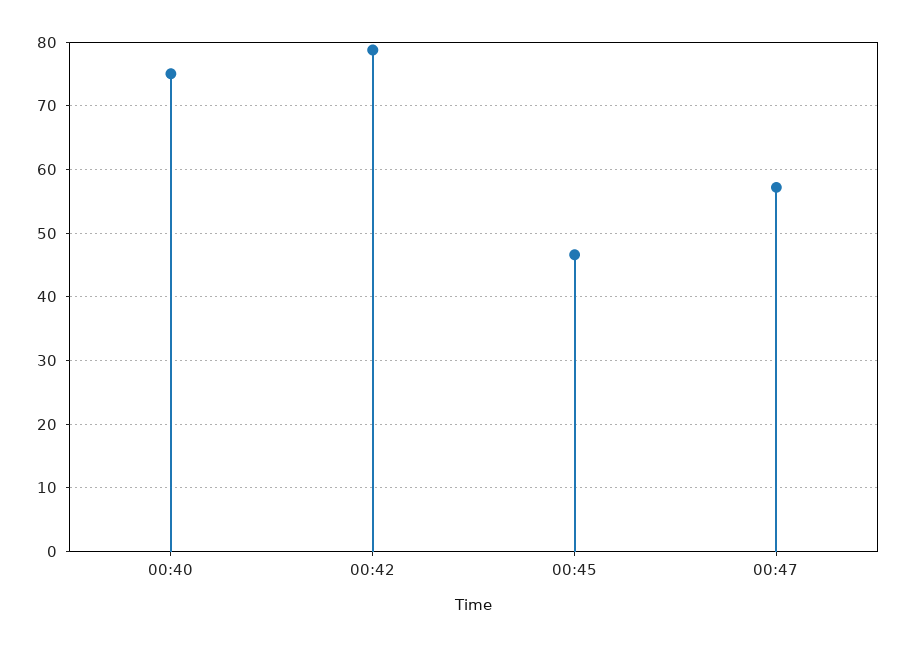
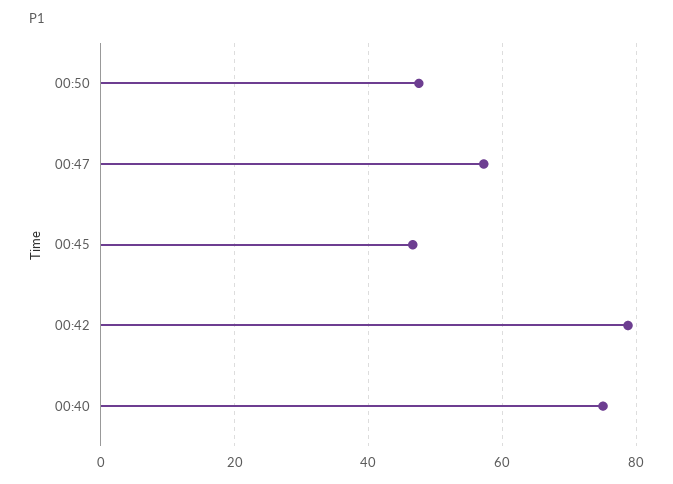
00:50: none -> 48

